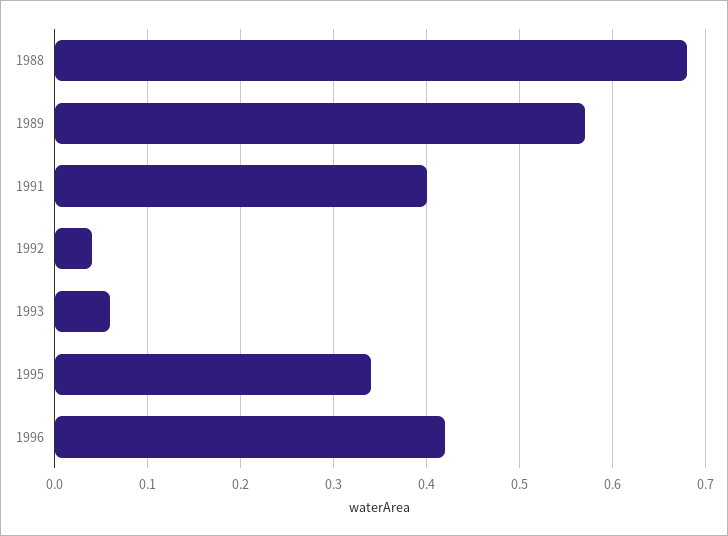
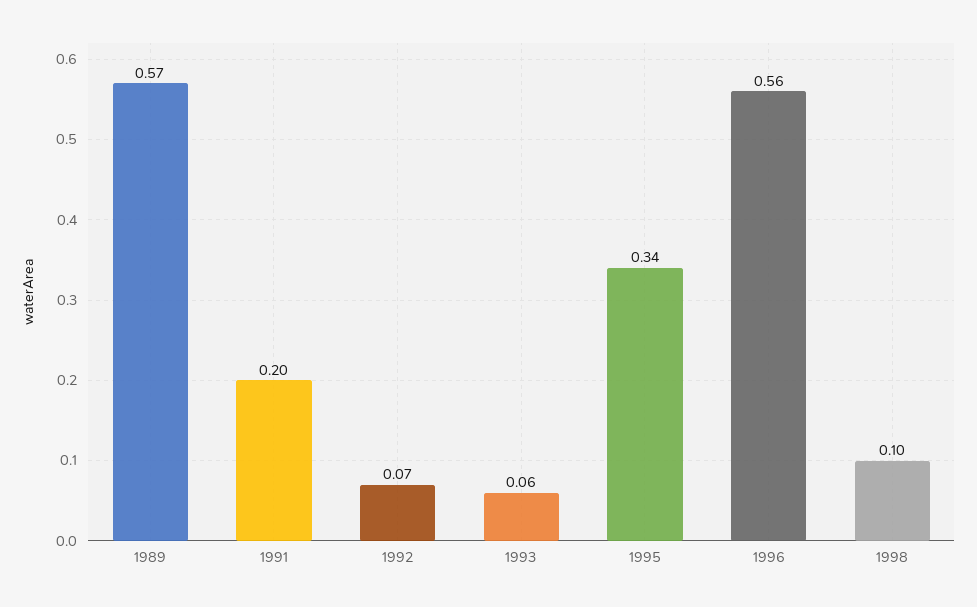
1988: 0.68 -> none
1991: 0.4 -> 0.2
1992: 0.04 -> 0.07
1996: 0.42 -> 0.56
1998: none -> 0.1

